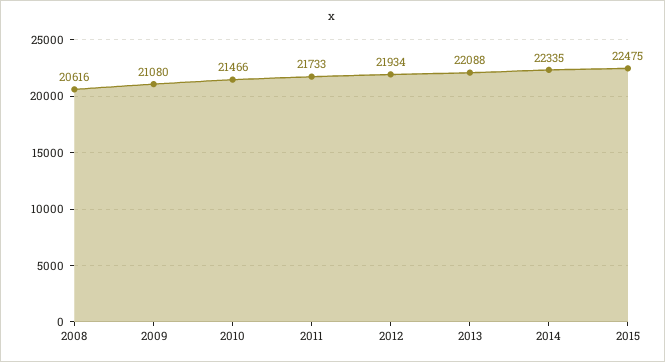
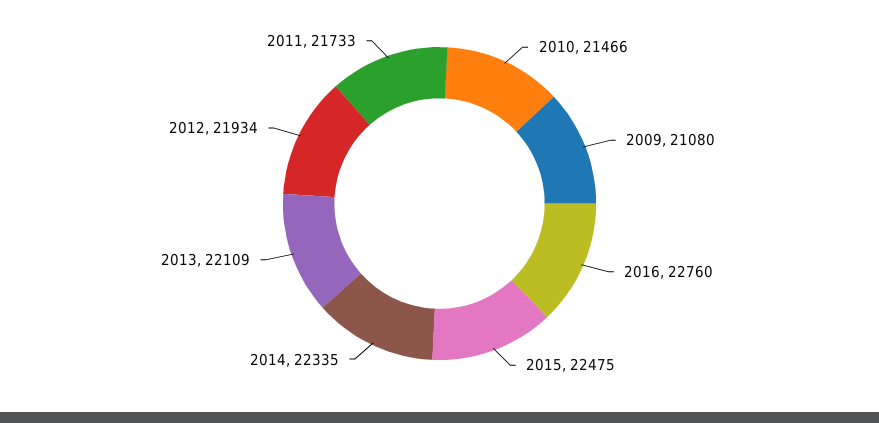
2008: 20616 -> none
2013: 22088 -> 22109
2016: none -> 22760

